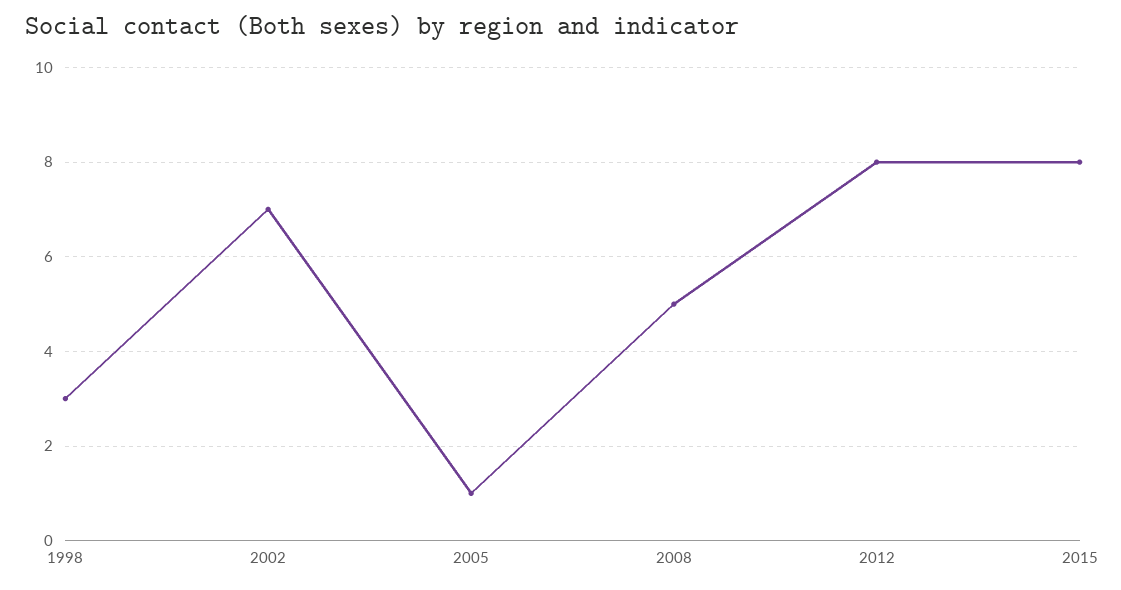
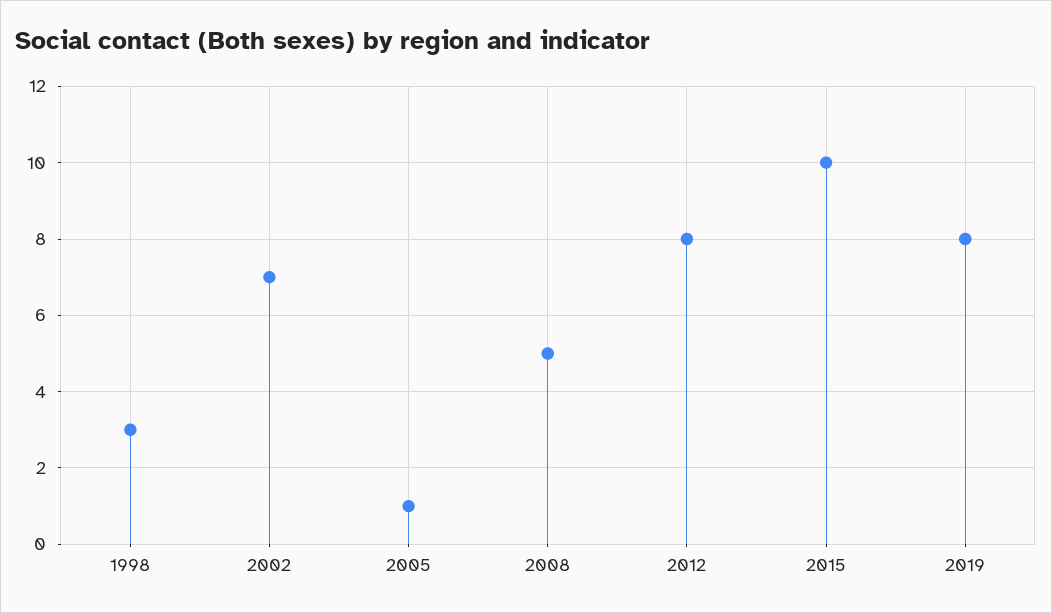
2015: 8 -> 10
2019: none -> 8

